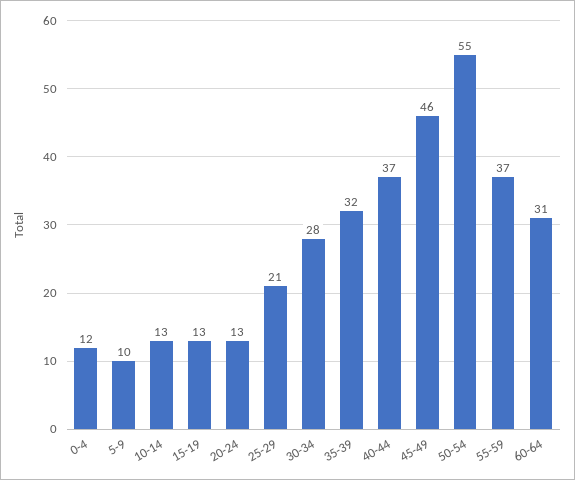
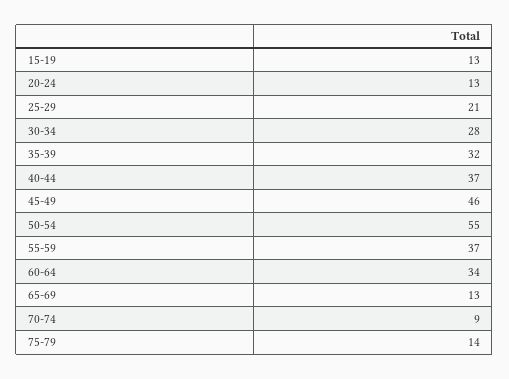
0-4: 12 -> none
5-9: 10 -> none
10-14: 13 -> none
60-64: 31 -> 34
65-69: none -> 13
70-74: none -> 9
75-79: none -> 14

